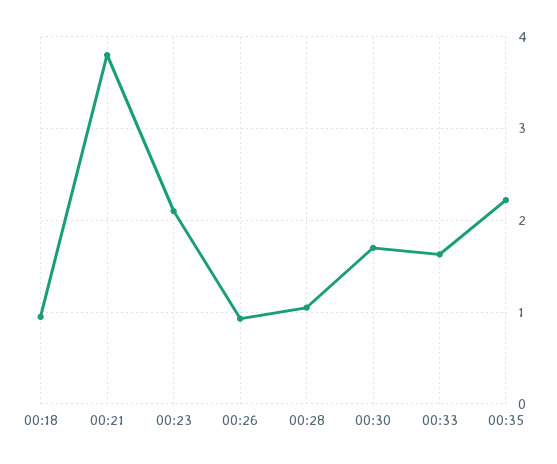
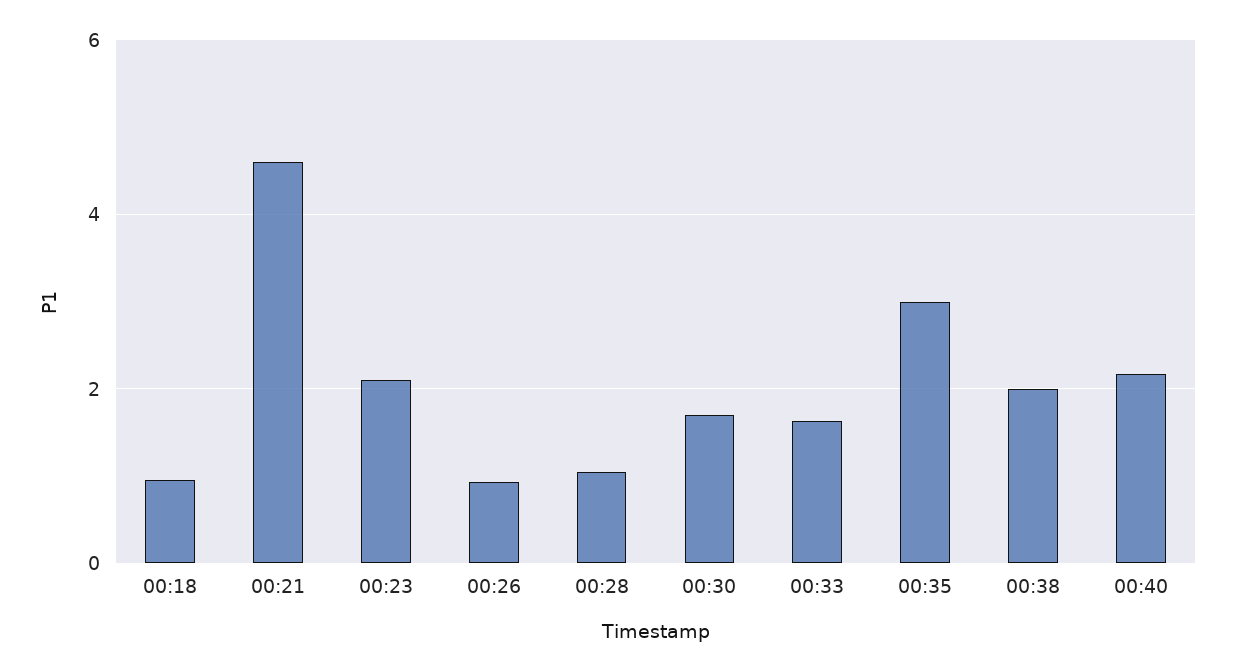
00:21: 3.8 -> 4.6
00:35: 2.2 -> 3
00:38: none -> 2
00:40: none -> 2.2

